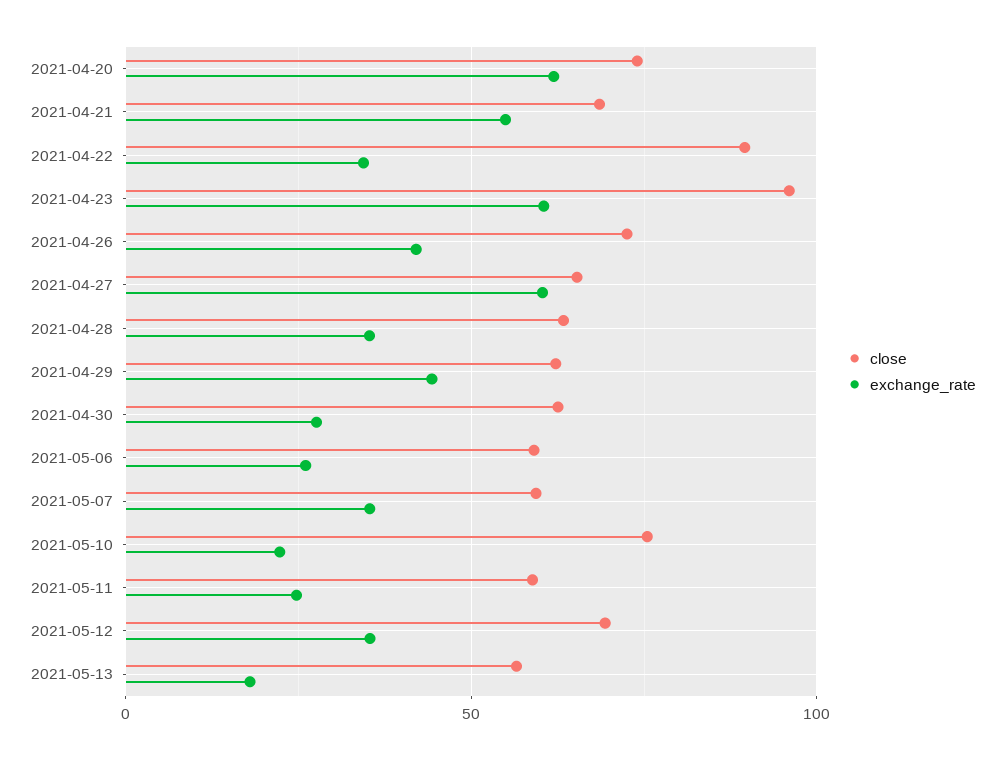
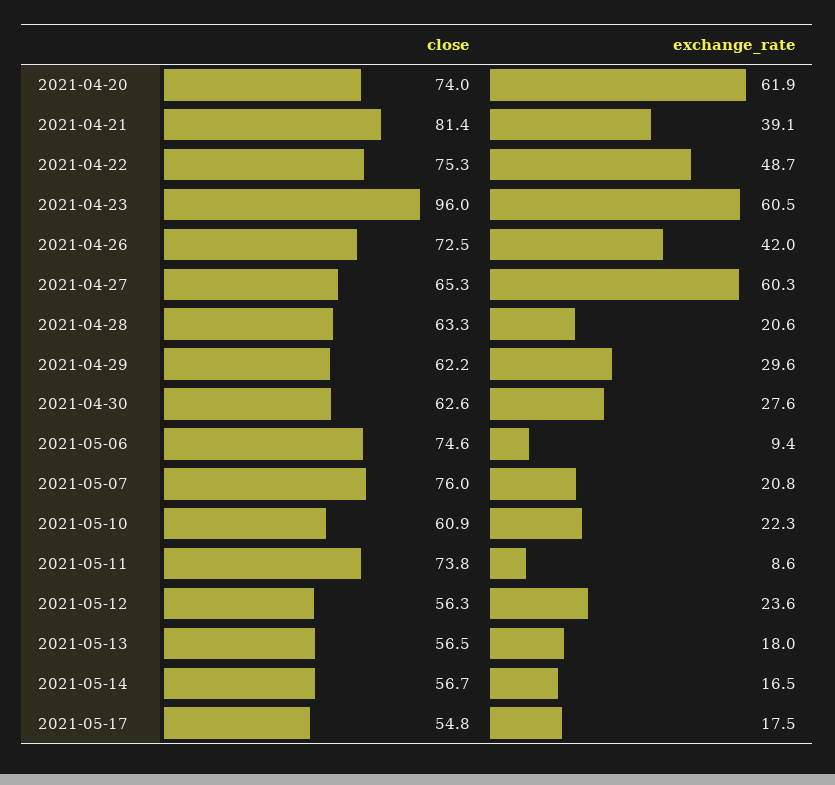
close, 2021-04-21: 70 -> 81.4
exchange_rate, 2021-04-21: 55 -> 39.1
close, 2021-04-22: 90 -> 75.3
exchange_rate, 2021-04-22: 35 -> 48.7
exchange_rate, 2021-04-28: 35 -> 20.6
exchange_rate, 2021-04-29: 45 -> 29.6
close, 2021-05-06: 60 -> 74.6
exchange_rate, 2021-05-06: 25 -> 9.4
close, 2021-05-07: 60 -> 76
exchange_rate, 2021-05-07: 35 -> 20.8
close, 2021-05-10: 75 -> 60.9
close, 2021-05-11: 60 -> 73.8
exchange_rate, 2021-05-11: 25 -> 8.6
close, 2021-05-12: 70 -> 56.3
exchange_rate, 2021-05-12: 35 -> 23.6
close, 2021-05-14: none -> 56.7
exchange_rate, 2021-05-14: none -> 16.5
close, 2021-05-17: none -> 54.8
exchange_rate, 2021-05-17: none -> 17.5

